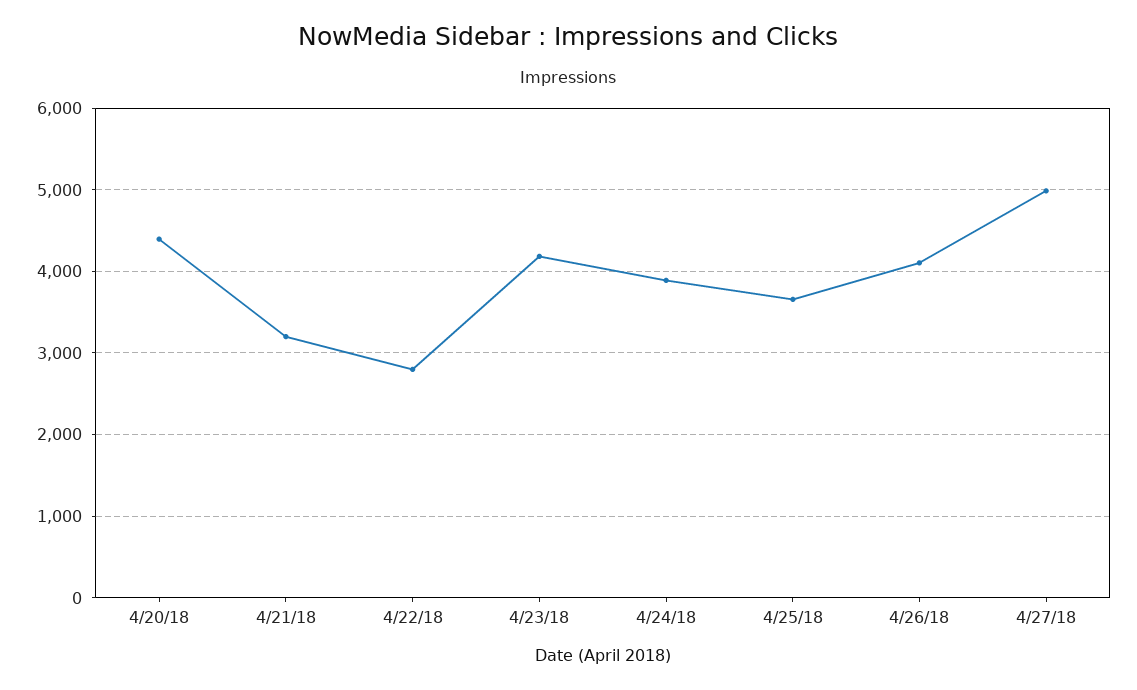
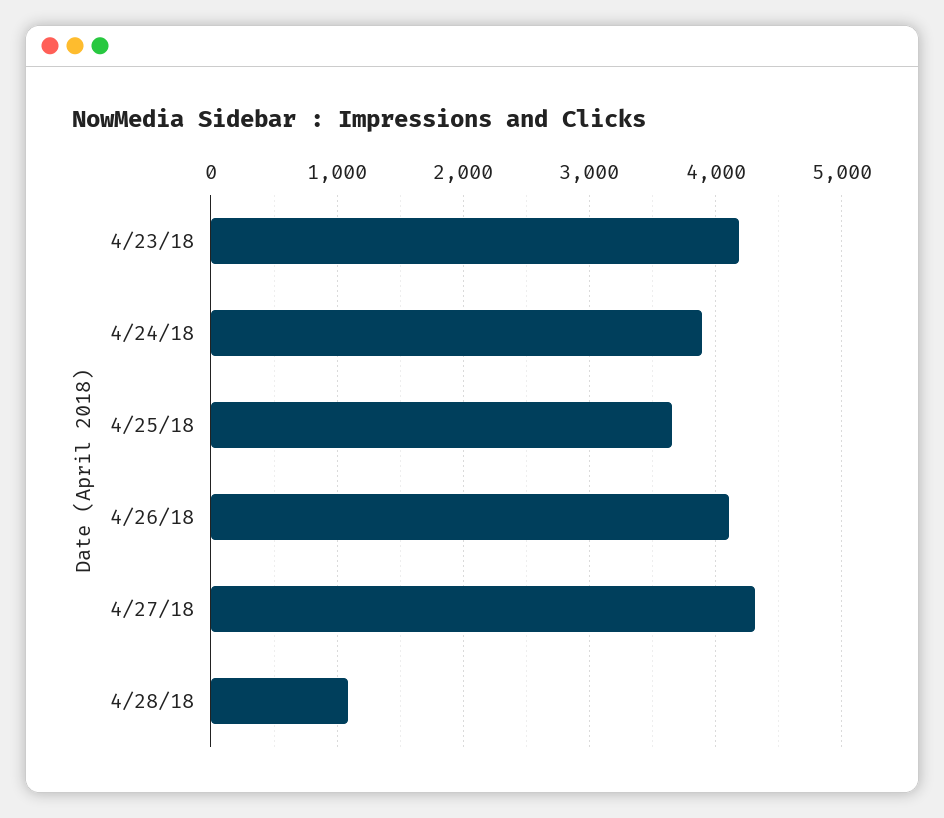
4/20/18: 4400 -> none
4/21/18: 3200 -> none
4/22/18: 2800 -> none
4/27/18: 5000 -> 4300
4/28/18: none -> 1100

